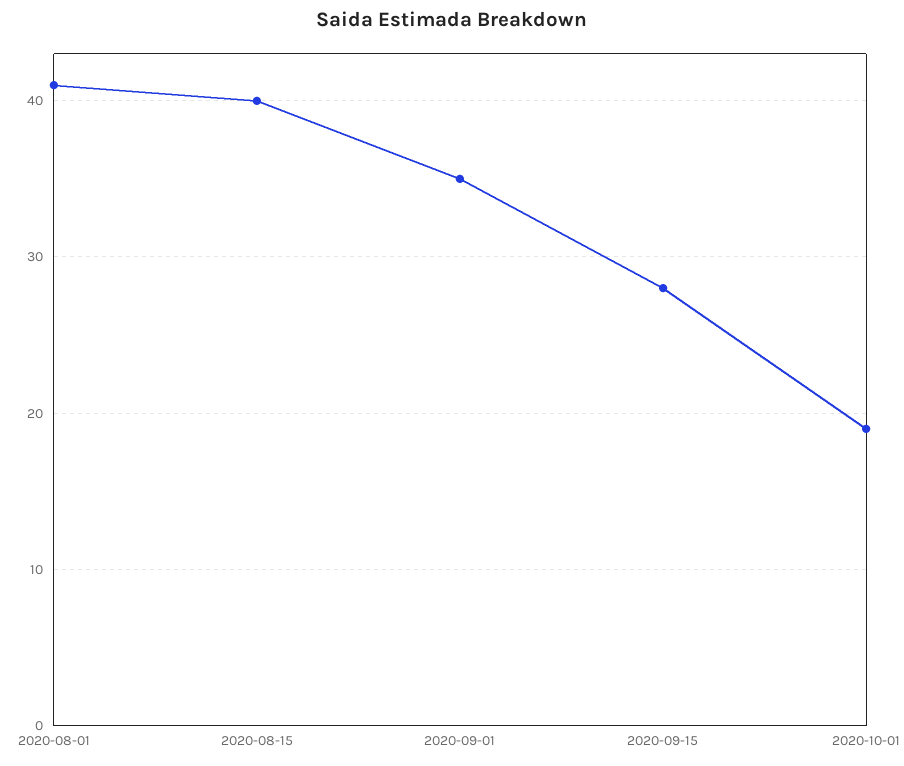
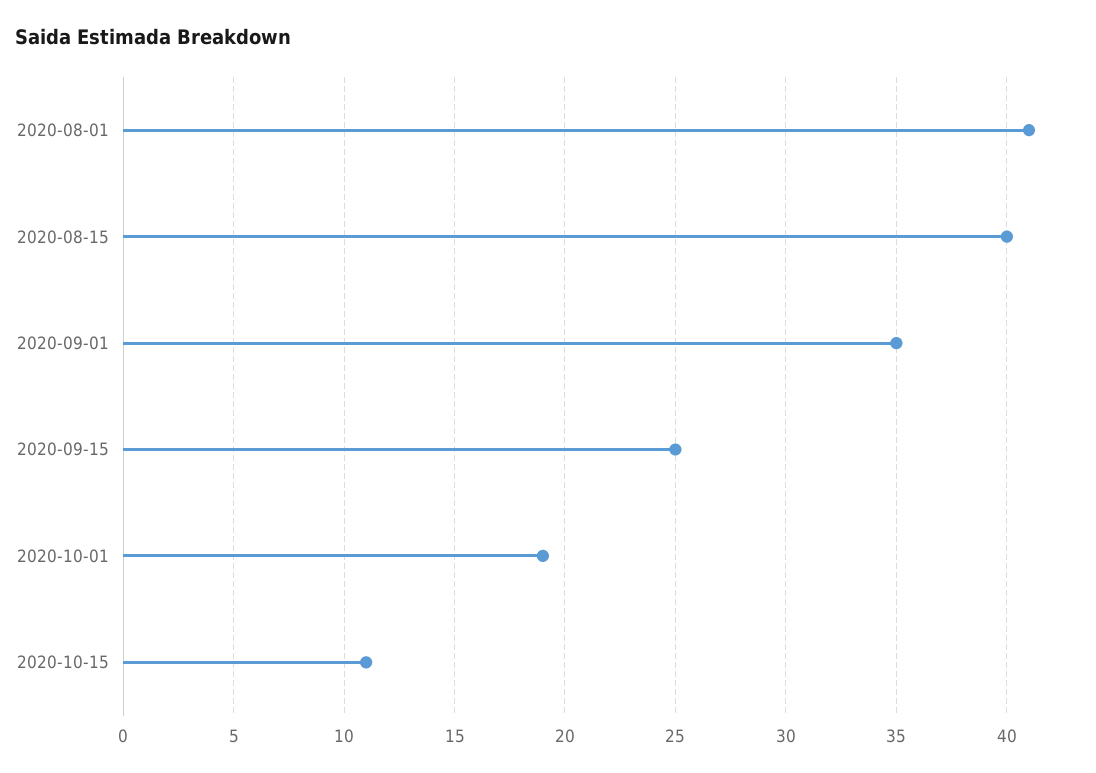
2020-09-15: 28 -> 25
2020-10-15: none -> 11

